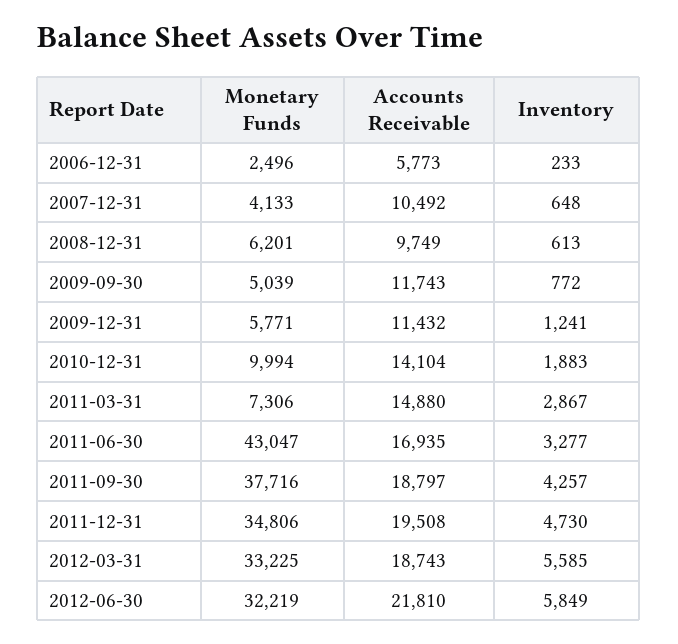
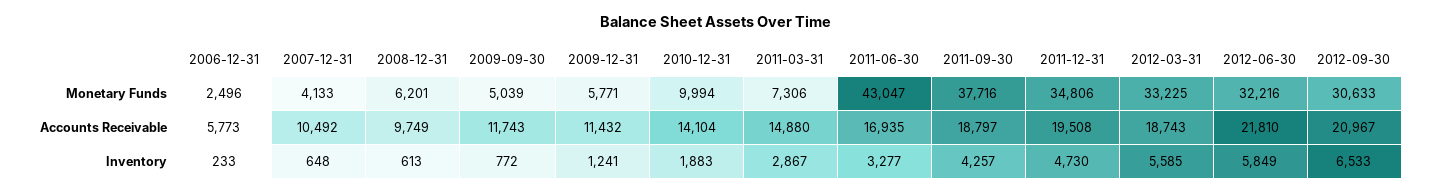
Monetary Funds, 2012-06-30: 32219 -> 32216
Monetary Funds, 2012-09-30: none -> 30633
Accounts Receivable, 2012-09-30: none -> 20967
Inventory, 2012-09-30: none -> 6533

